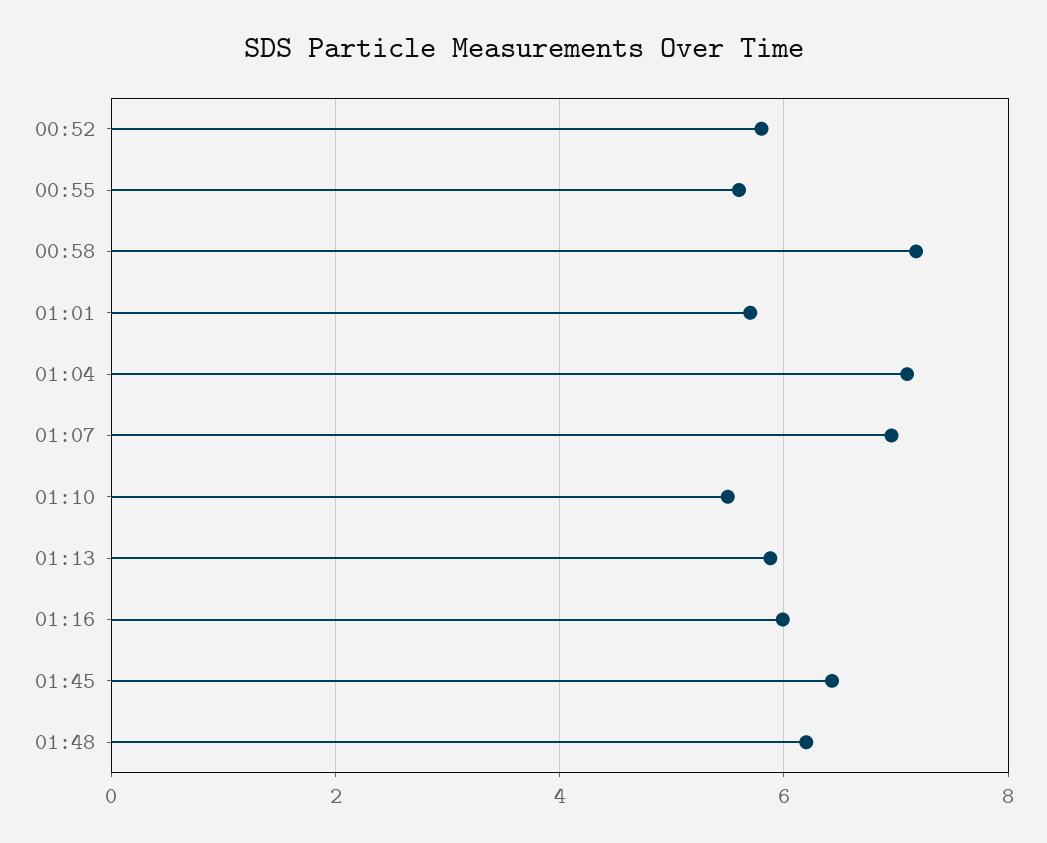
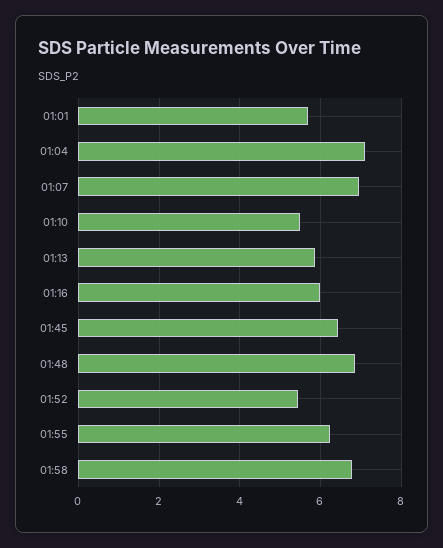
00:52: 5.8 -> none
00:55: 5.6 -> none
00:58: 7.2 -> none
01:48: 6.2 -> 6.8
01:52: none -> 5.4
01:55: none -> 6.2
01:58: none -> 6.8

